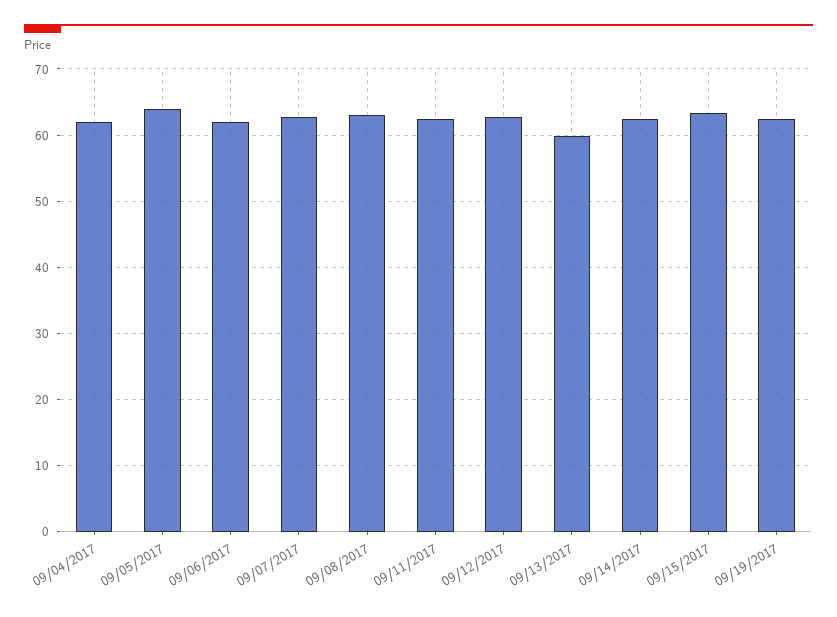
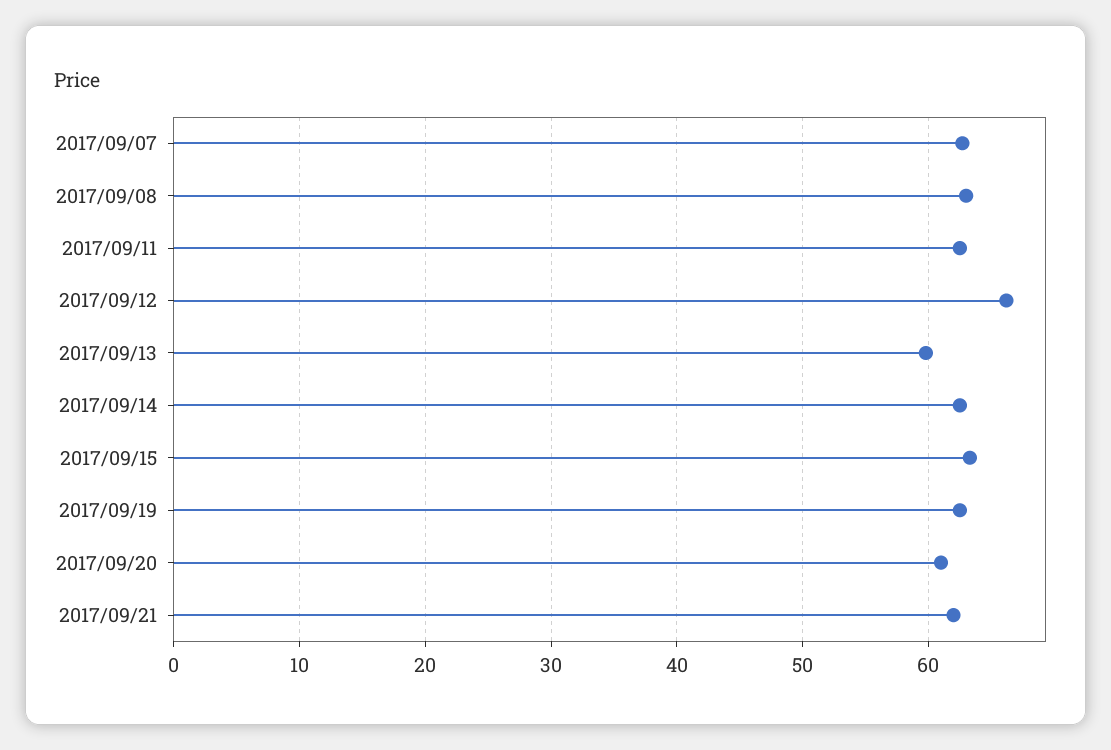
09/04/2017: 62 -> none
09/05/2017: 64 -> none
09/06/2017: 62 -> none
09/12/2017: 63 -> 66
2017/09/20: none -> 61
2017/09/21: none -> 62

